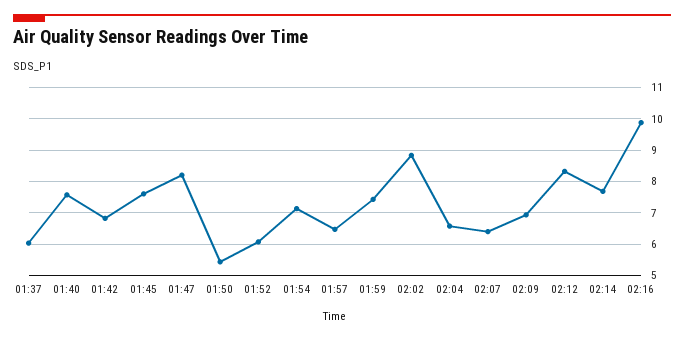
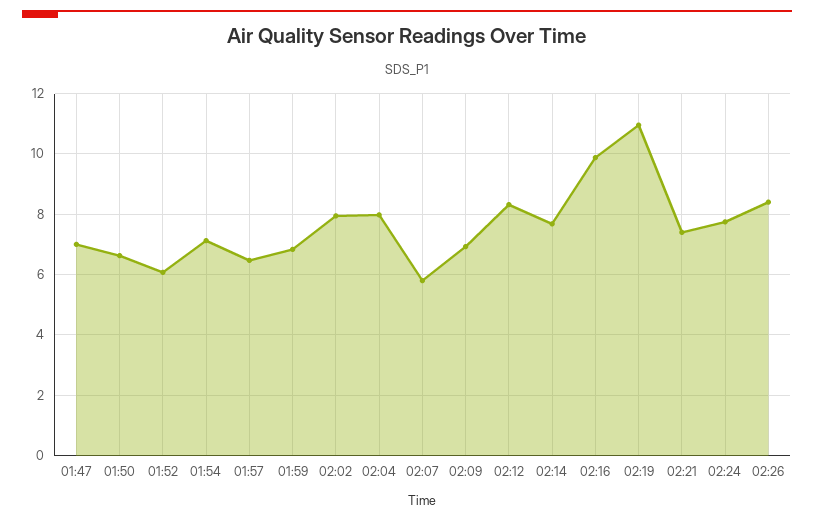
01:37: 6 -> none
01:40: 7.6 -> none
01:42: 6.8 -> none
01:45: 7.6 -> none
01:47: 8.2 -> 7
01:50: 5.4 -> 6.6
01:59: 7.4 -> 6.8
02:02: 8.8 -> 8
02:04: 6.6 -> 8
02:07: 6.4 -> 5.8
02:19: none -> 11
02:21: none -> 7.4
02:24: none -> 7.8
02:26: none -> 8.4

